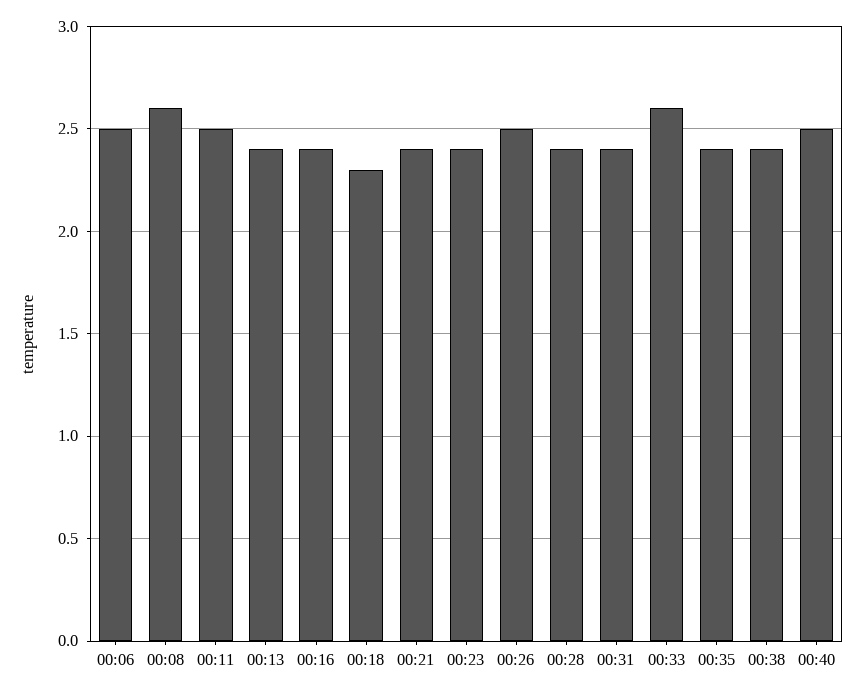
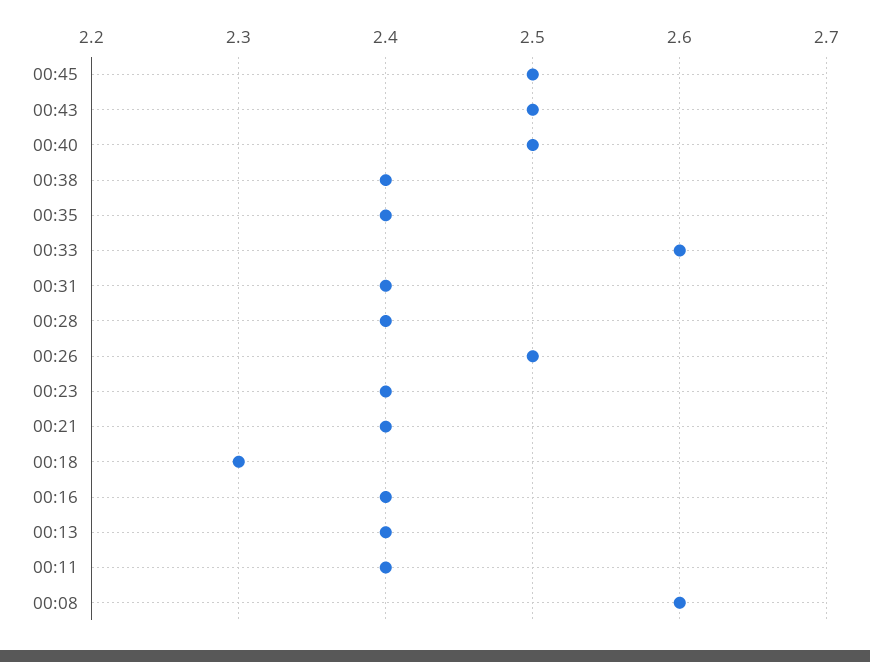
00:06: 2.5 -> none
00:11: 2.5 -> 2.4
00:45: none -> 2.5
00:43: none -> 2.5

